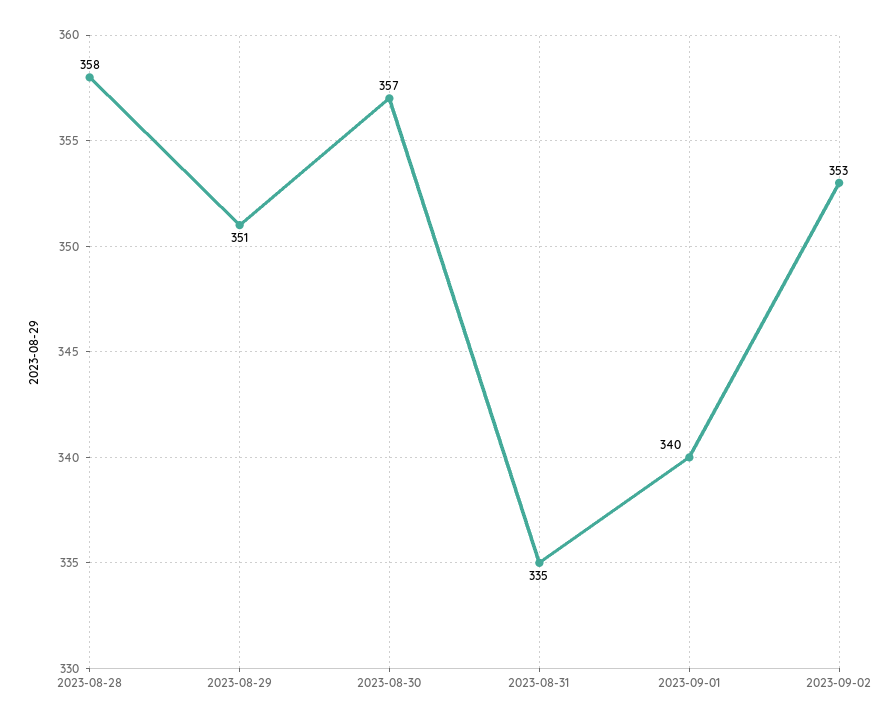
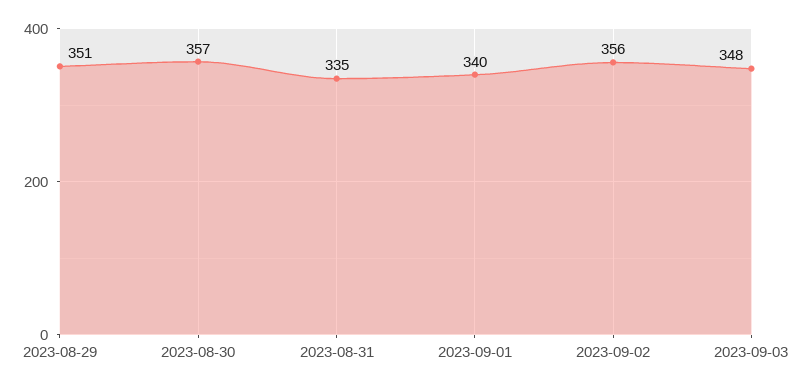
2023-08-28: 358 -> none
2023-09-02: 353 -> 356
2023-09-03: none -> 348

